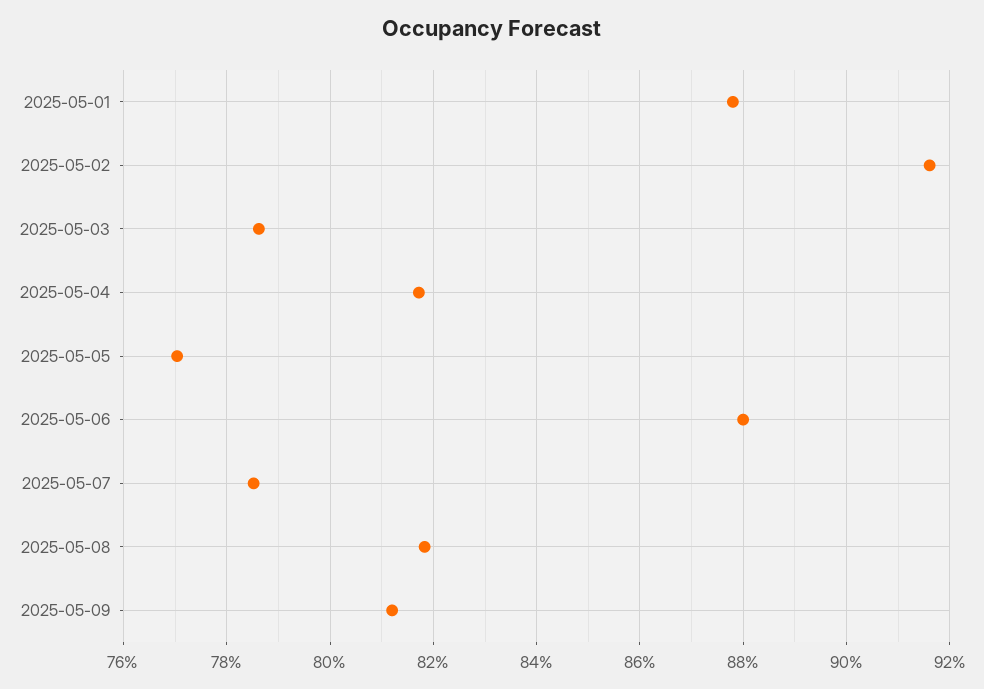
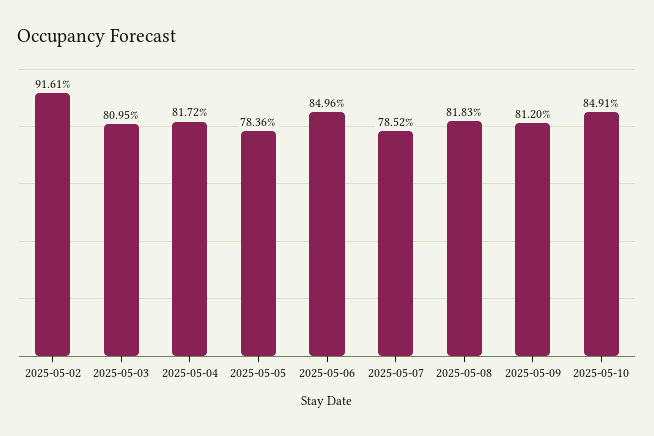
2025-05-01: 87.8 -> none
2025-05-03: 78.6 -> 80.95
2025-05-05: 77 -> 78.36
2025-05-06: 88 -> 84.96
2025-05-10: none -> 84.91

